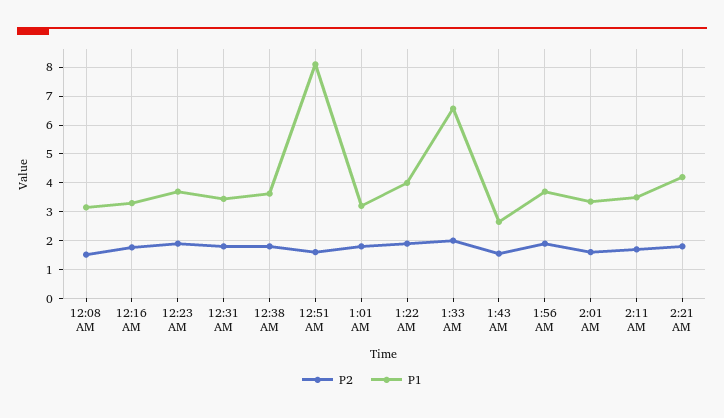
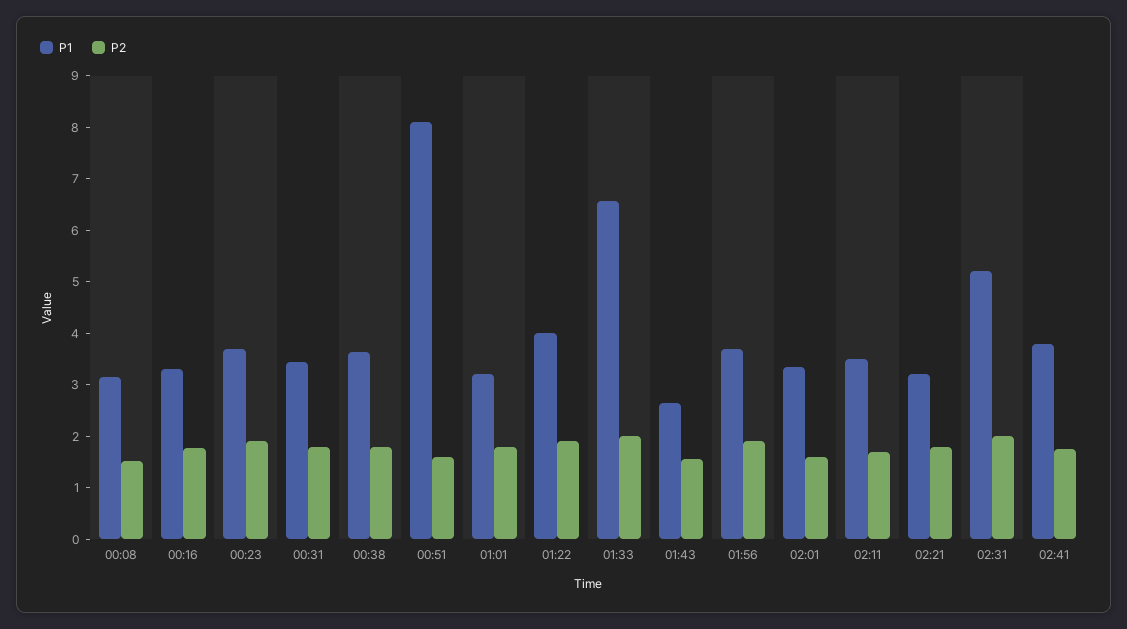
P1, 2:21 AM: 4.25 -> 3.2
P1, 02:31: none -> 5.2
P2, 02:31: none -> 2
P1, 02:41: none -> 3.8
P2, 02:41: none -> 1.8

